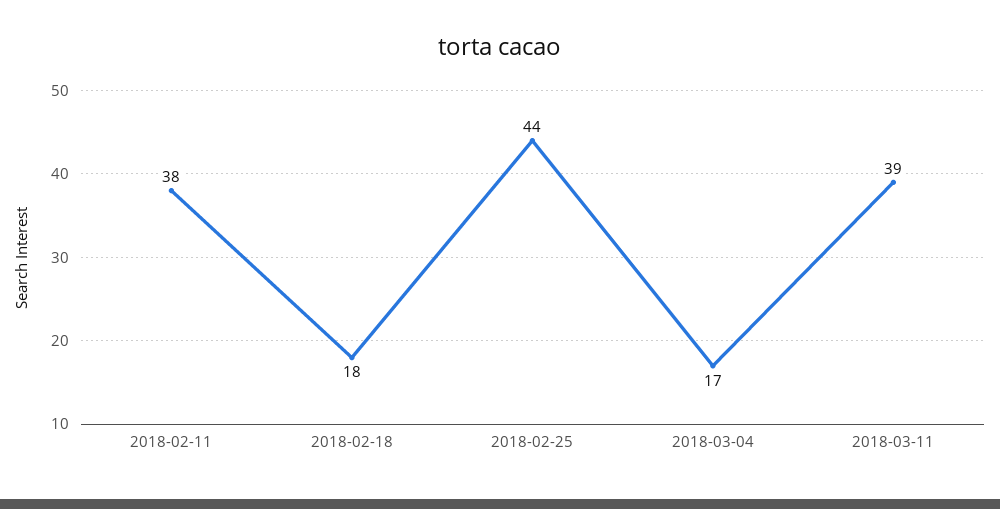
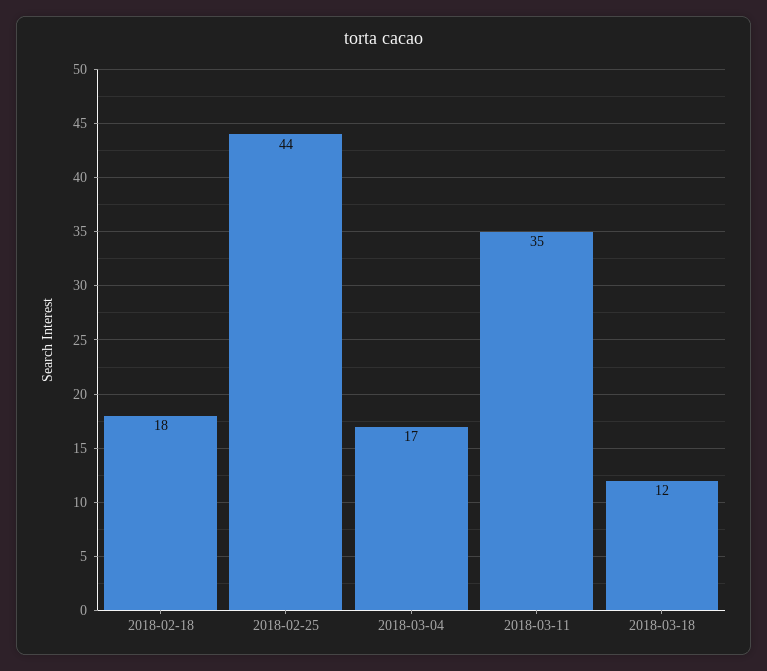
2018-02-11: 38 -> none
2018-03-11: 39 -> 35
2018-03-18: none -> 12

